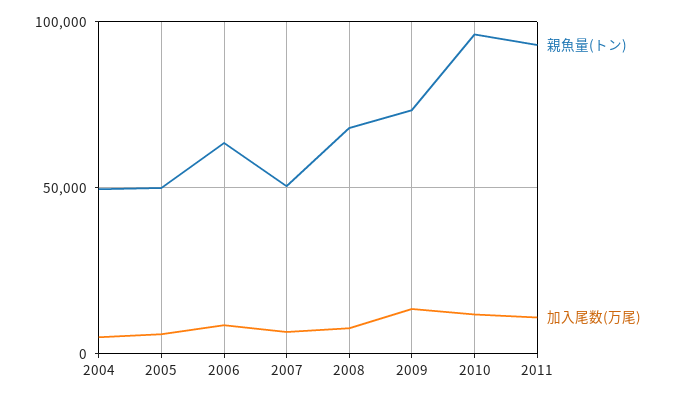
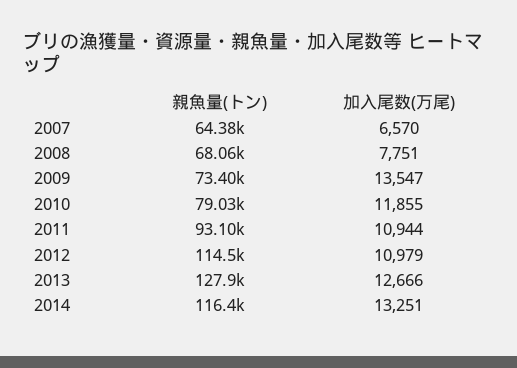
親魚量(トン), 2004: 50000 -> none
加入尾数(万尾), 2004: 5000 -> none
親魚量(トン), 2005: 50000 -> none
加入尾数(万尾), 2005: 5000 -> none
親魚量(トン), 2006: 65000 -> none
加入尾数(万尾), 2006: 10000 -> none
親魚量(トン), 2007: 50000 -> 64380
親魚量(トン), 2010: 95000 -> 79030
親魚量(トン), 2012: none -> 114500
加入尾数(万尾), 2012: none -> 10979
親魚量(トン), 2013: none -> 127900
加入尾数(万尾), 2013: none -> 12666
親魚量(トン), 2014: none -> 116400
加入尾数(万尾), 2014: none -> 13251

